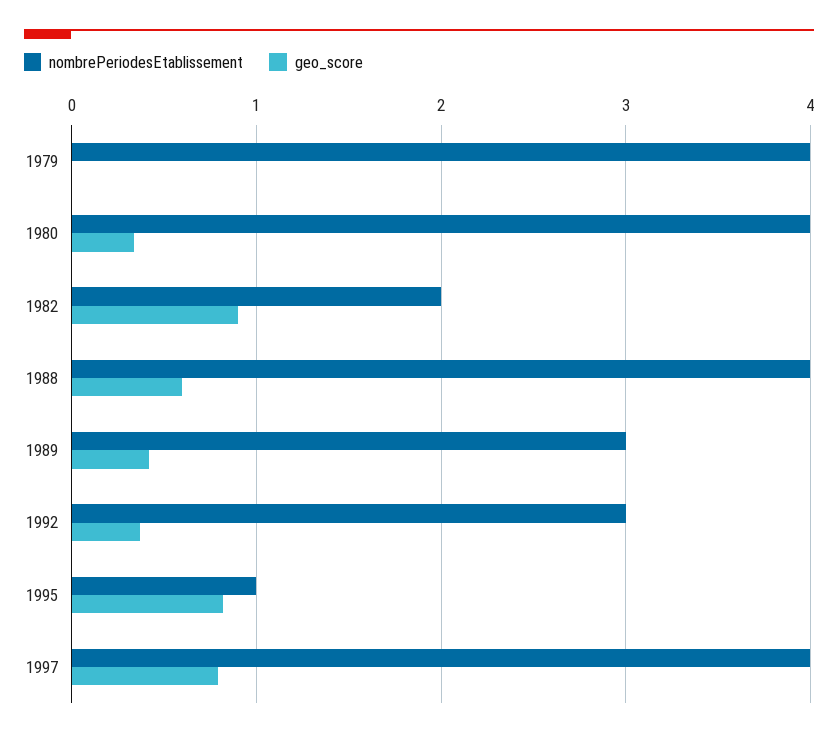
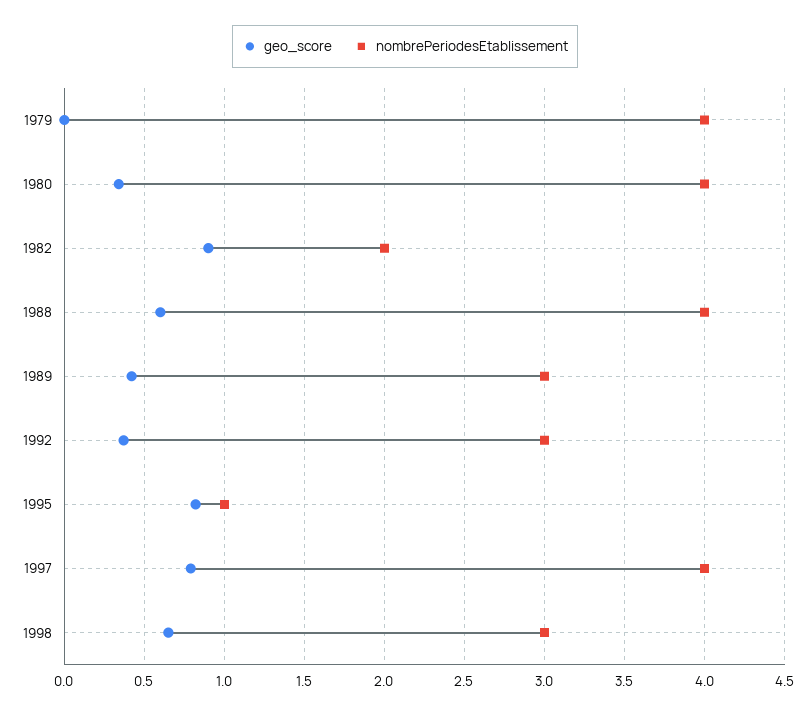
geo_score, 1998: none -> 0.65
nombrePeriodesEtablissement, 1998: none -> 3

